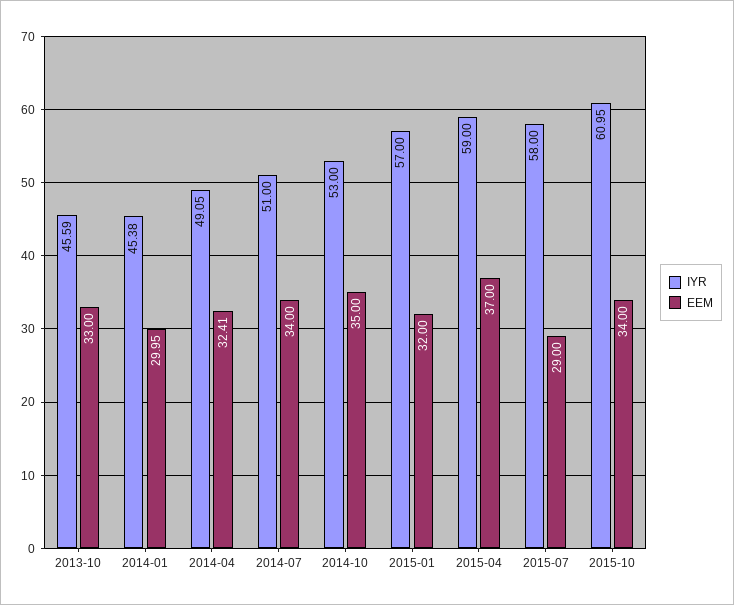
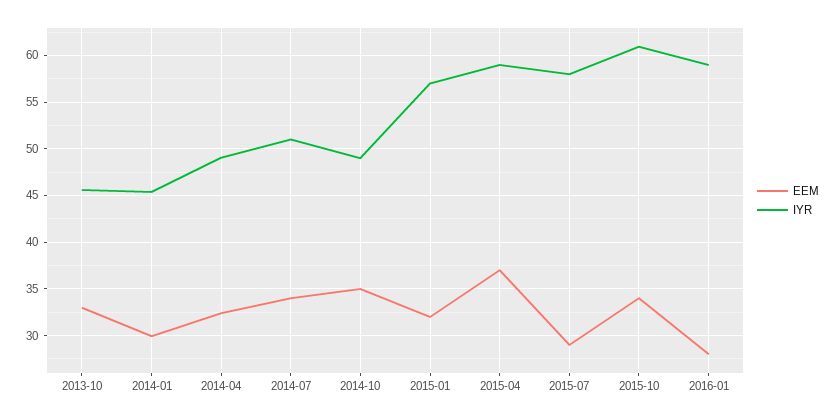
IYR, 2014-10: 53 -> 49
EEM, 2016-01: none -> 28
IYR, 2016-01: none -> 59

